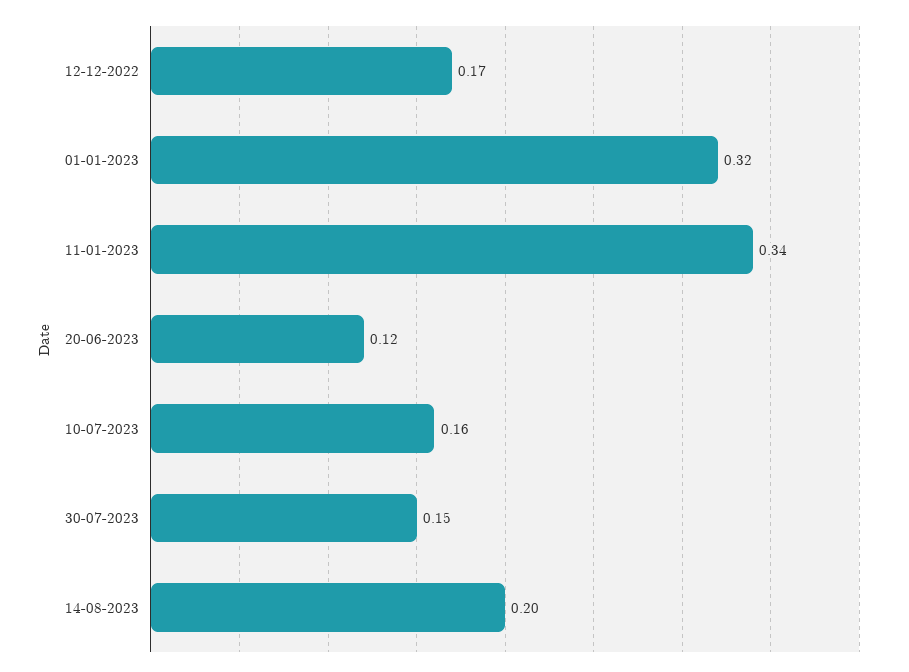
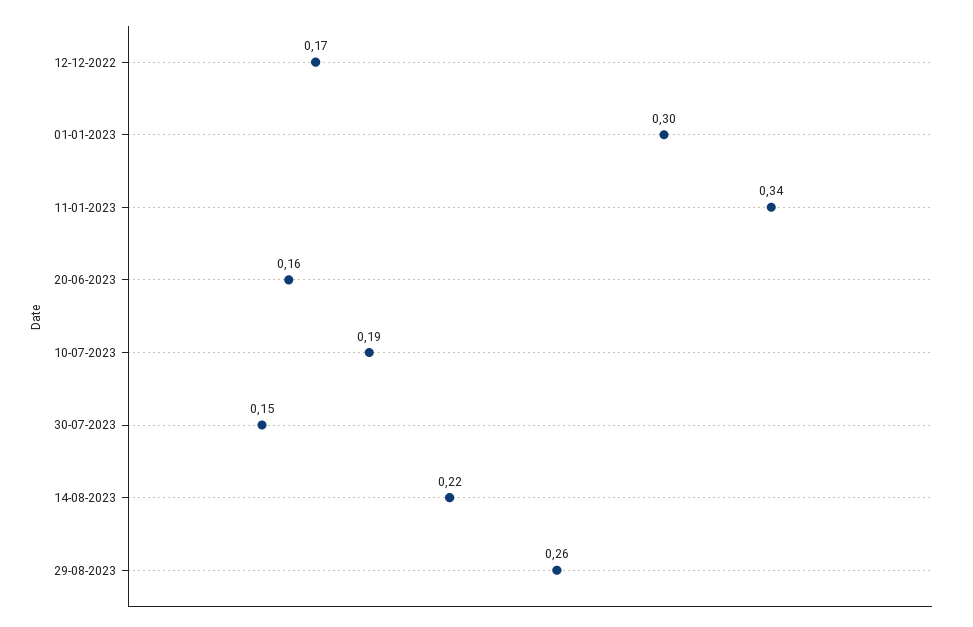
01-01-2023: 0.32 -> 0.3
20-06-2023: 0.12 -> 0.16
10-07-2023: 0.16 -> 0.19
14-08-2023: 0.2 -> 0.22
29-08-2023: none -> 0.26

